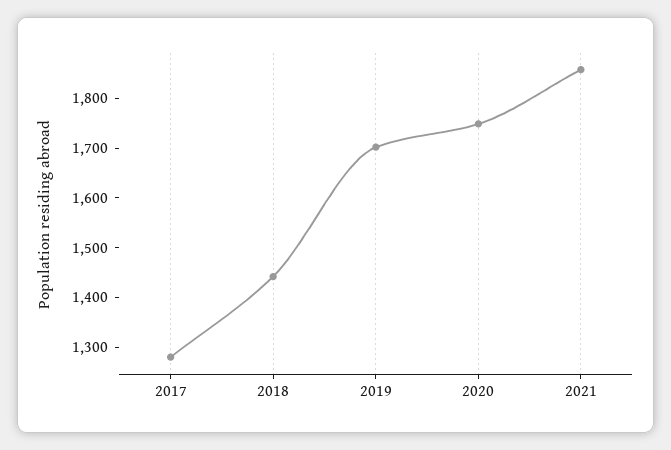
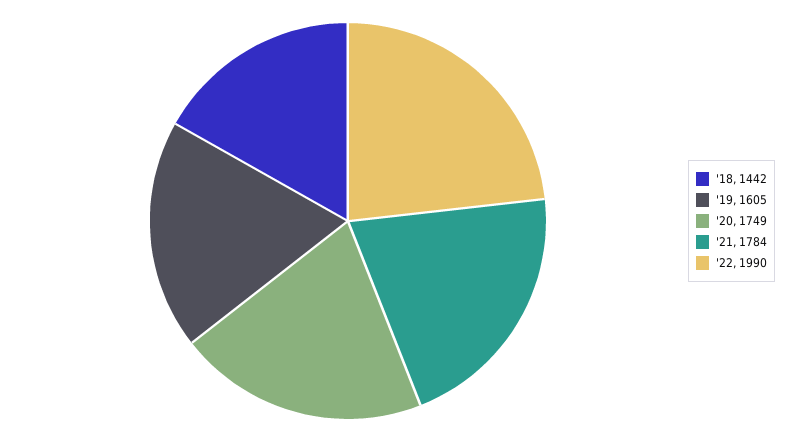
2017: 1280 -> none
2019: 1700 -> 1605
2021: 1860 -> 1784
'22: none -> 1990

